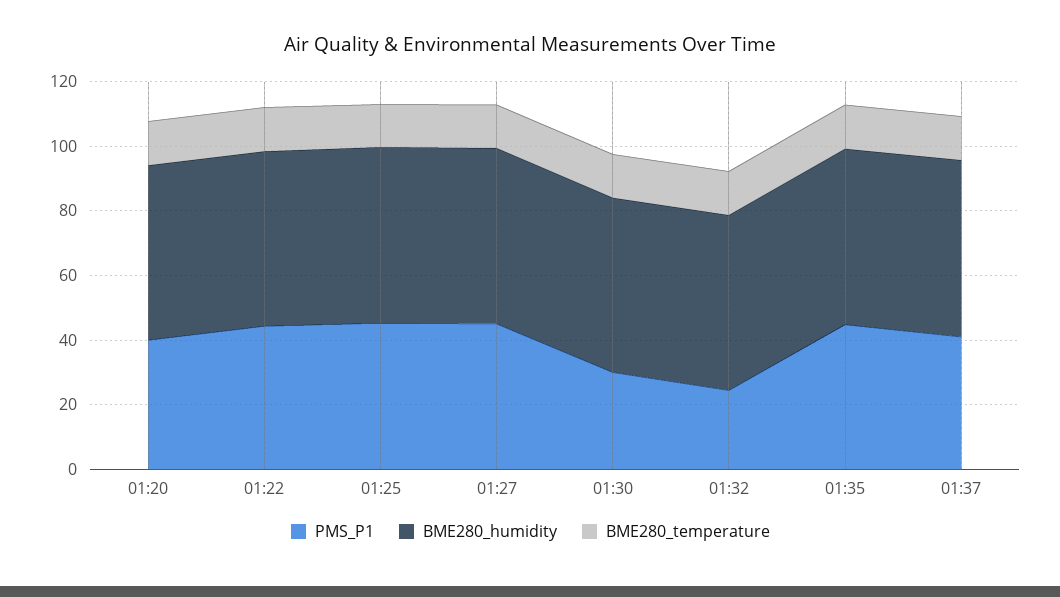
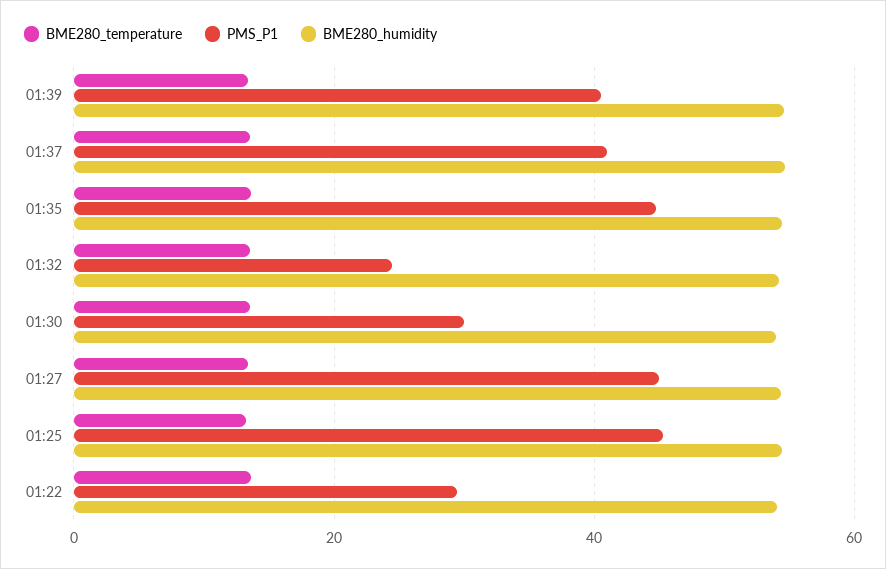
PMS_P1, 01:20: 40 -> none
BME280_humidity, 01:20: 55 -> none
BME280_temperature, 01:20: 15 -> none
PMS_P1, 01:22: 45 -> 30
BME280_temperature, 01:39: none -> 14
PMS_P1, 01:39: none -> 40
BME280_humidity, 01:39: none -> 54

